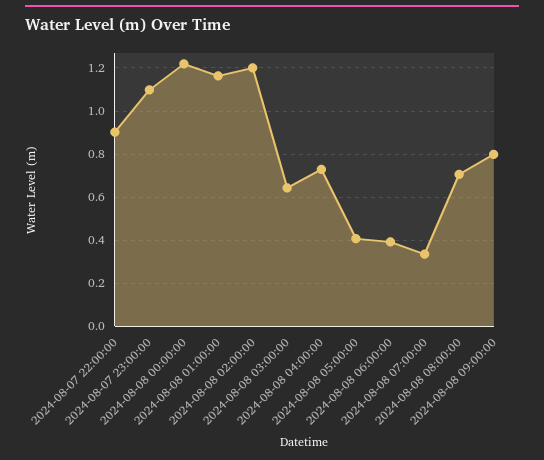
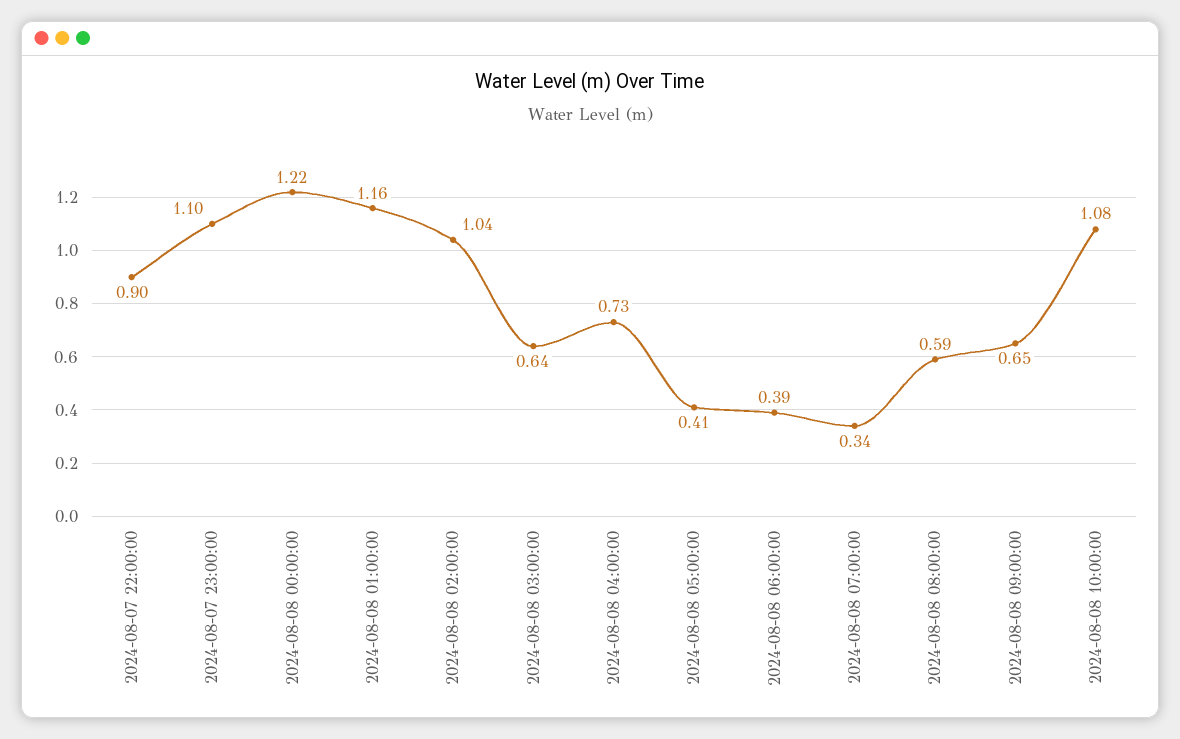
2024-08-08 02:00:00: 1.2 -> 1.04
2024-08-08 08:00:00: 0.7 -> 0.59
2024-08-08 09:00:00: 0.8 -> 0.65
2024-08-08 10:00:00: none -> 1.08

